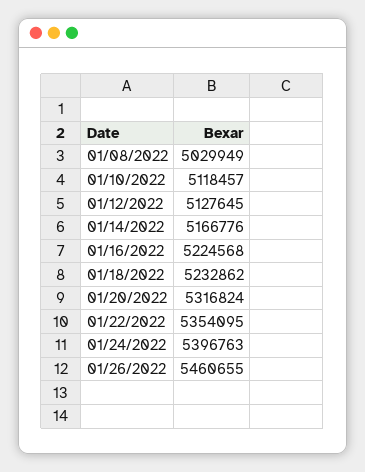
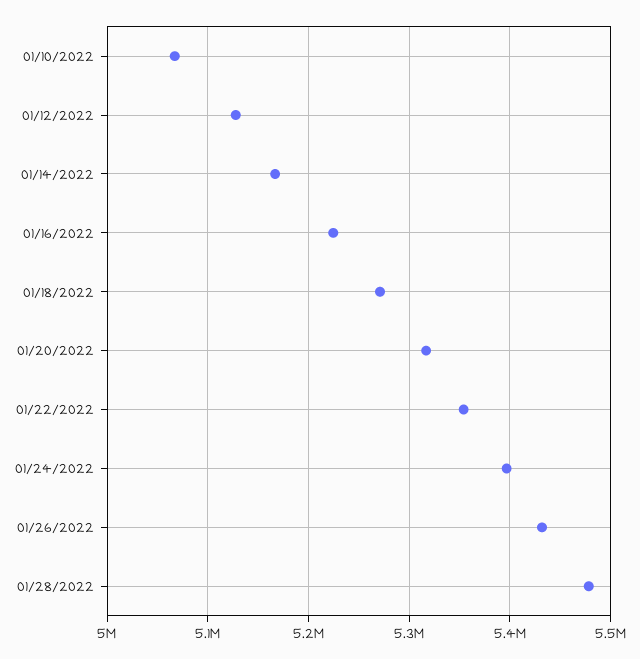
01/08/2022: 5029949 -> none
01/10/2022: 5118457 -> 5070000
01/18/2022: 5232862 -> 5270000
01/26/2022: 5460655 -> 5430000
01/28/2022: none -> 5480000

